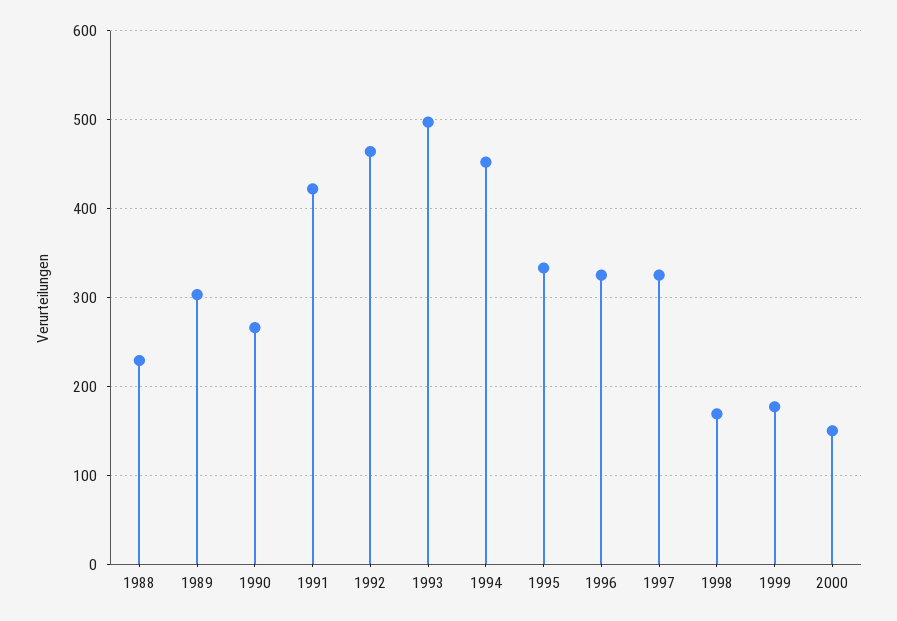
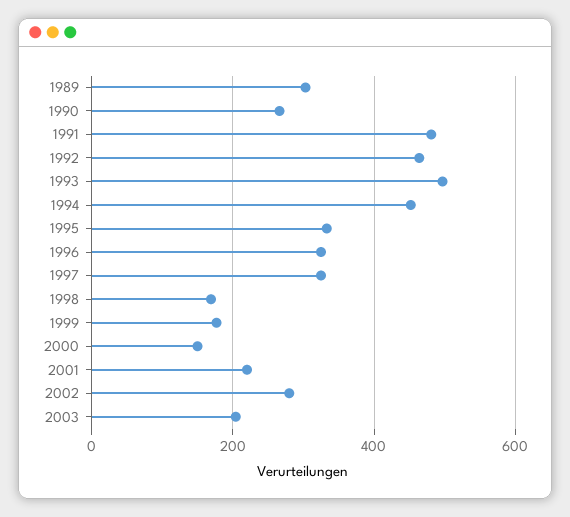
1988: 230 -> none
1991: 420 -> 480
2001: none -> 220
2002: none -> 280
2003: none -> 200

